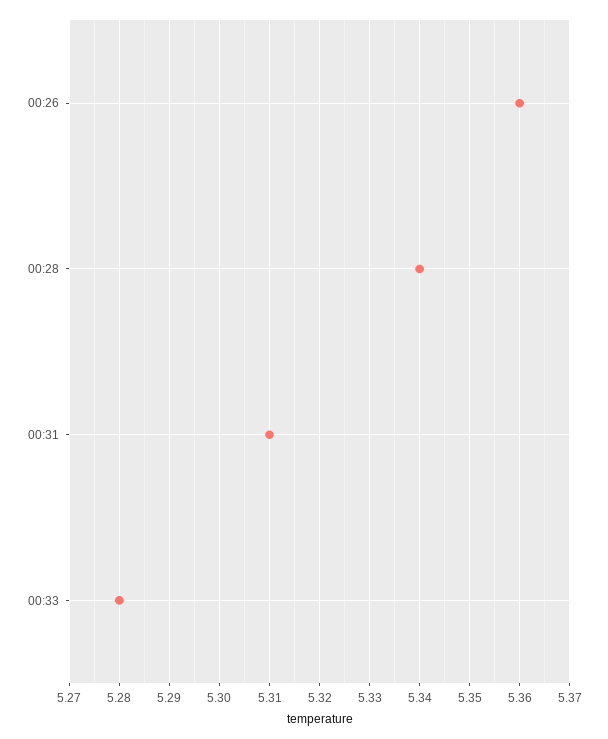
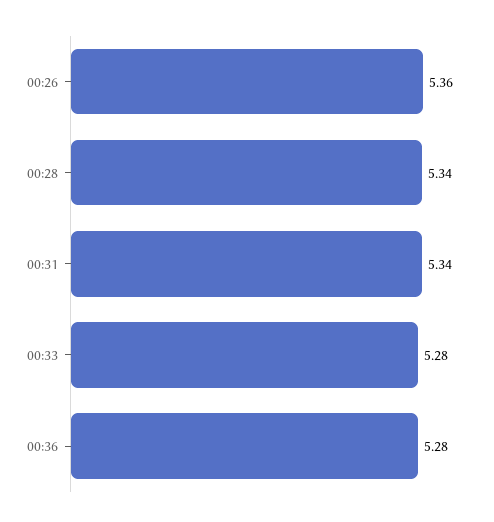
00:31: 5.31 -> 5.34
00:36: none -> 5.28

